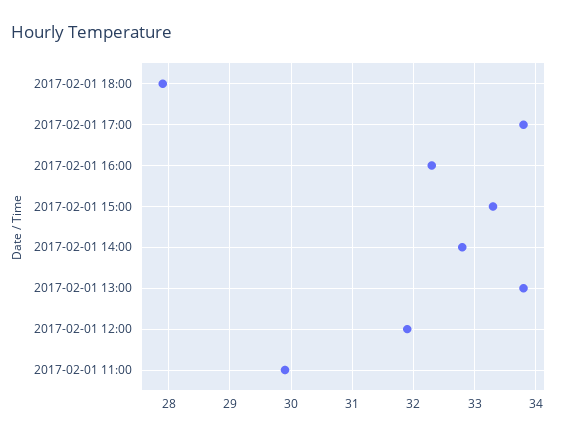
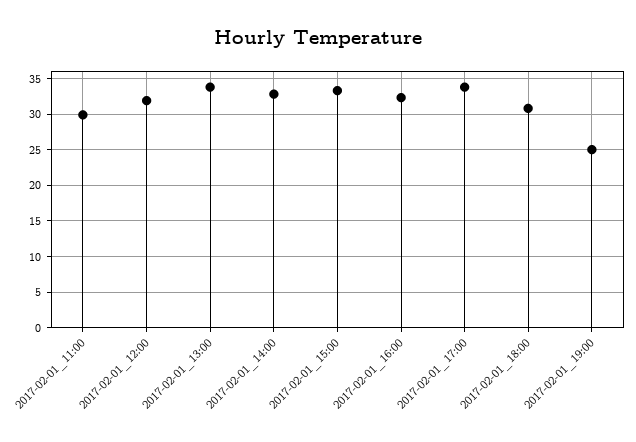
2017-02-01 18:00: 27.9 -> 31
2017-02-01_19:00: none -> 25

